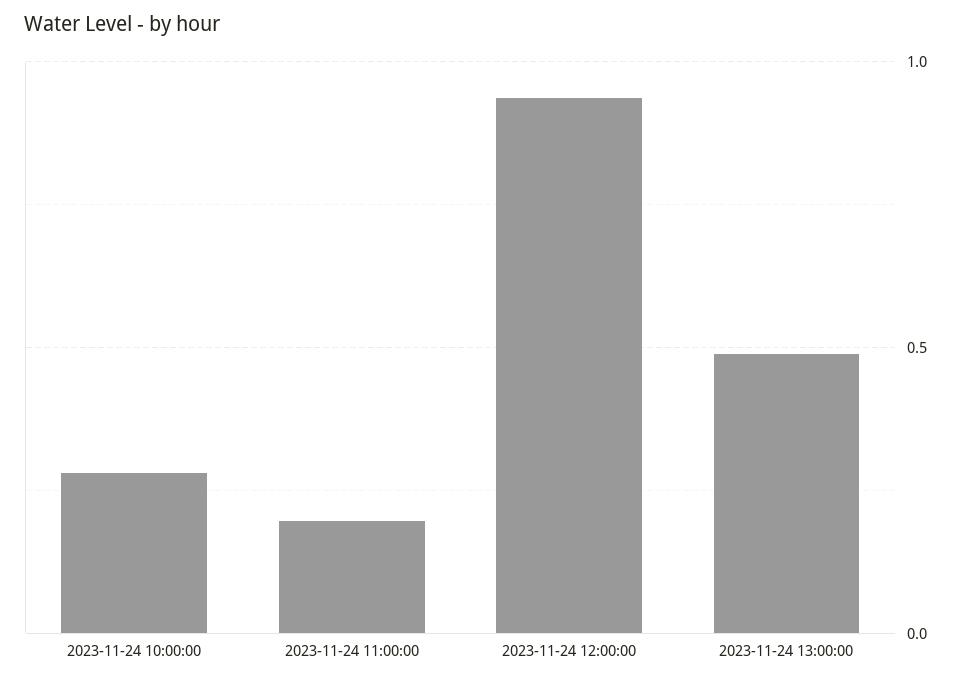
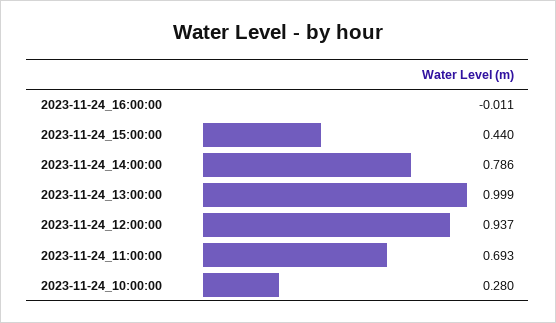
2023-11-24 11:00:00: 0.2 -> 0.693
2023-11-24 13:00:00: 0.5 -> 0.999
2023-11-24_16:00:00: none -> -0.011
2023-11-24_15:00:00: none -> 0.44
2023-11-24_14:00:00: none -> 0.786

